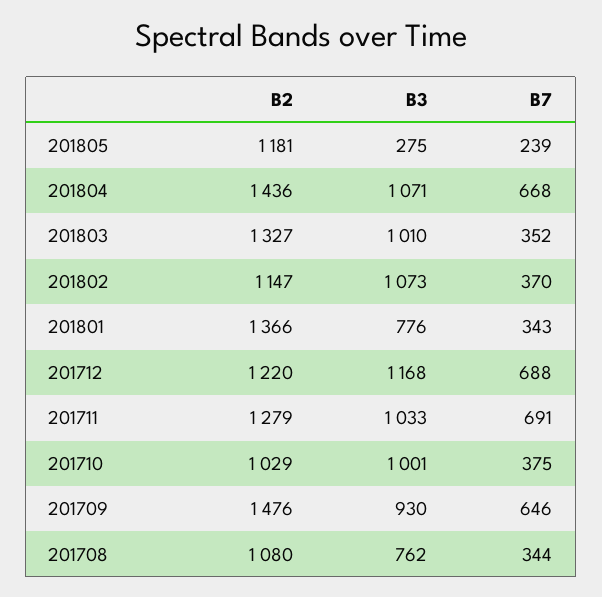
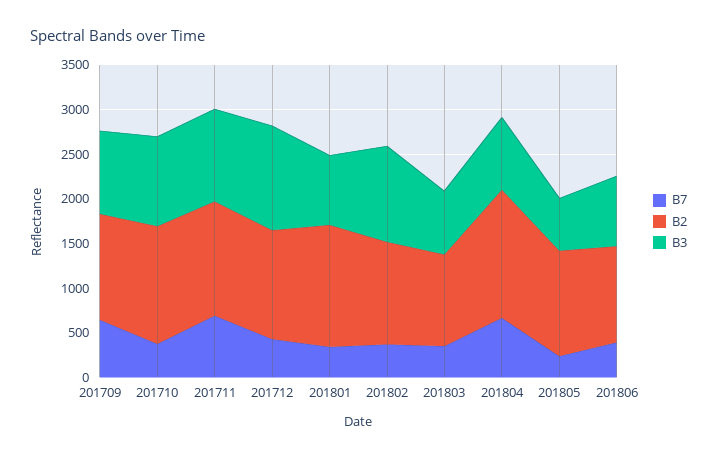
B3, 201805: 275 -> 600
B3, 201804: 1071 -> 800
B2, 201803: 1327 -> 1000
B3, 201803: 1010 -> 700
B7, 201712: 688 -> 400
B2, 201710: 1029 -> 1300
B2, 201709: 1476 -> 1200
B2, 201708: 1080 -> none
B3, 201708: 762 -> none
B7, 201708: 344 -> none
B7, 201806: none -> 400
B2, 201806: none -> 1100
B3, 201806: none -> 800

